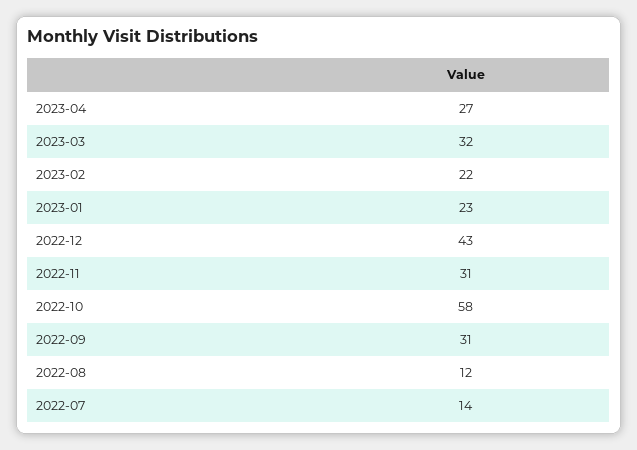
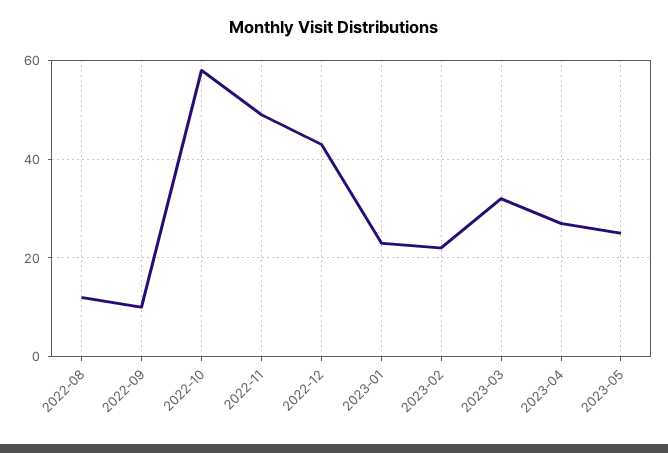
2022-11: 31 -> 50
2022-09: 31 -> 10
2022-07: 14 -> none
2023-05: none -> 25

